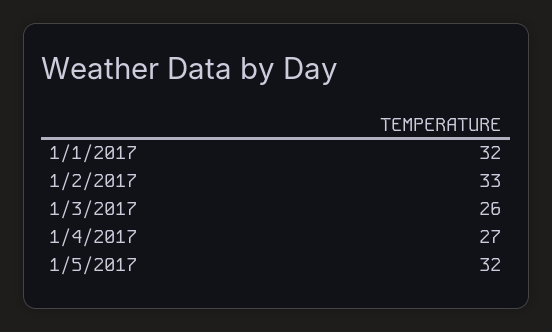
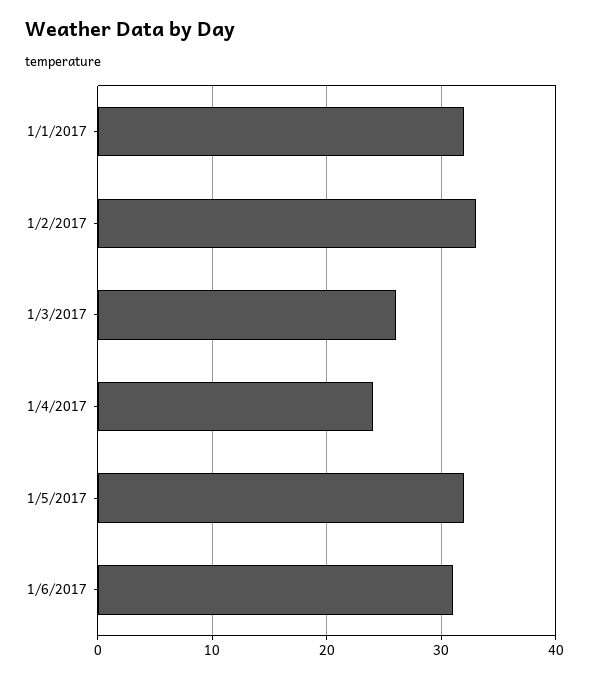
1/4/2017: 27 -> 24
1/6/2017: none -> 31

